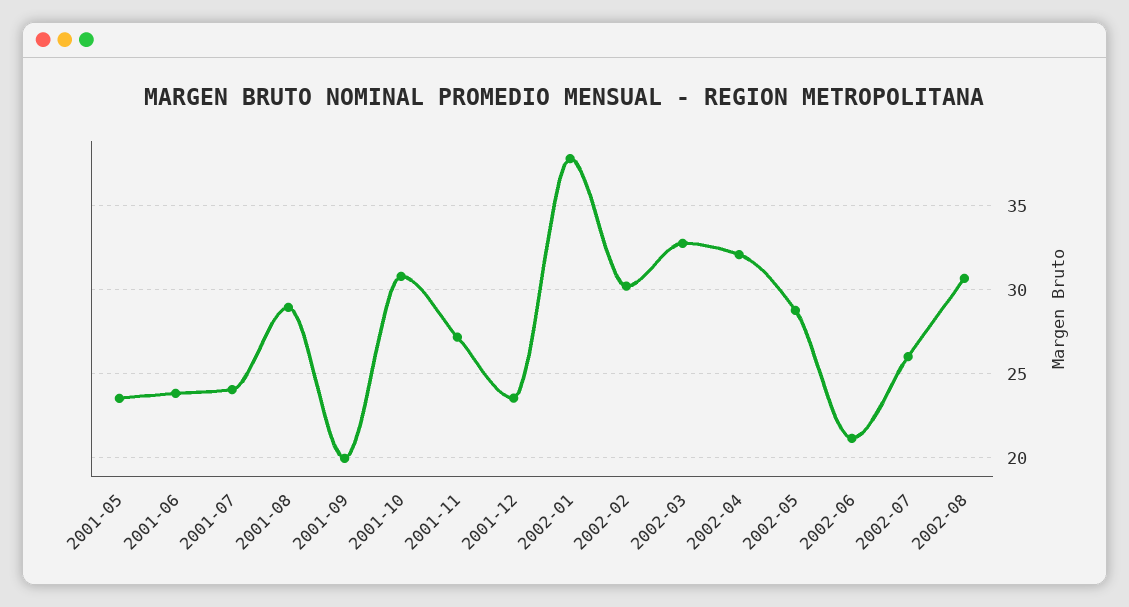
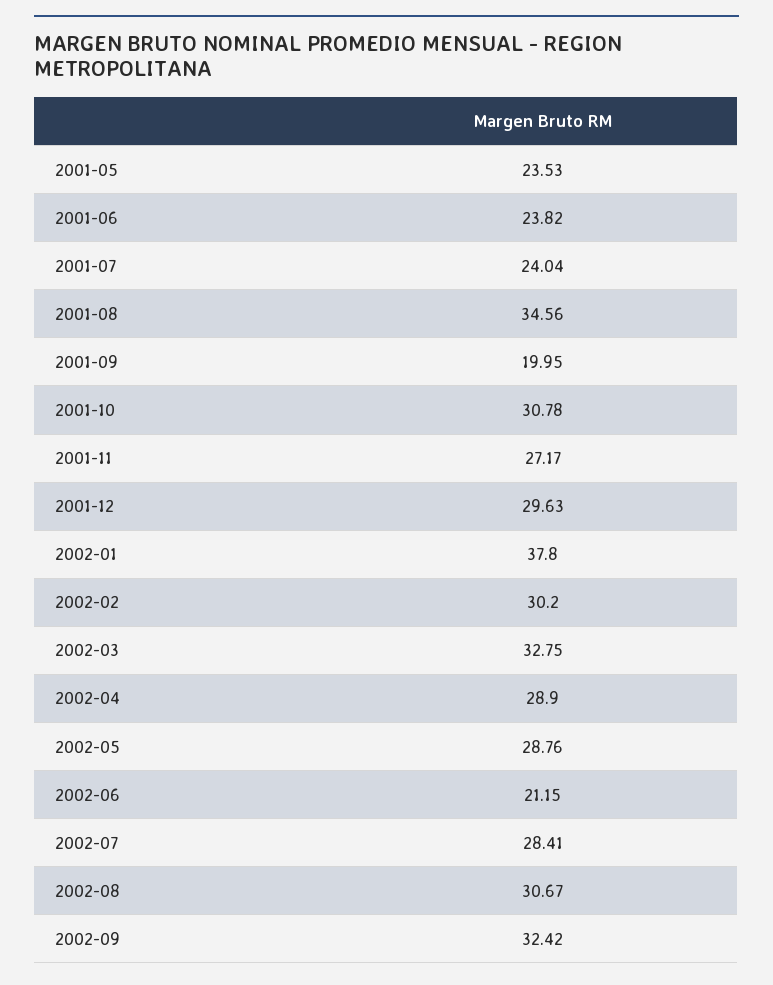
2001-08: 29 -> 34.56
2001-12: 23.5 -> 29.63
2002-04: 32 -> 28.9
2002-07: 26 -> 28.41
2002-09: none -> 32.42

